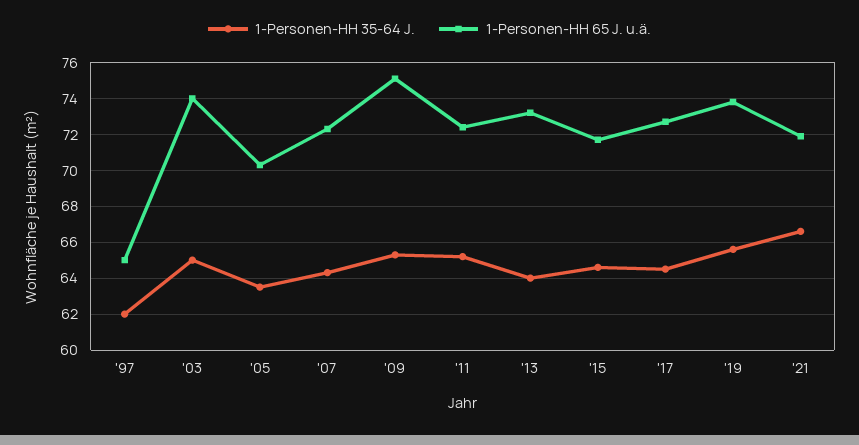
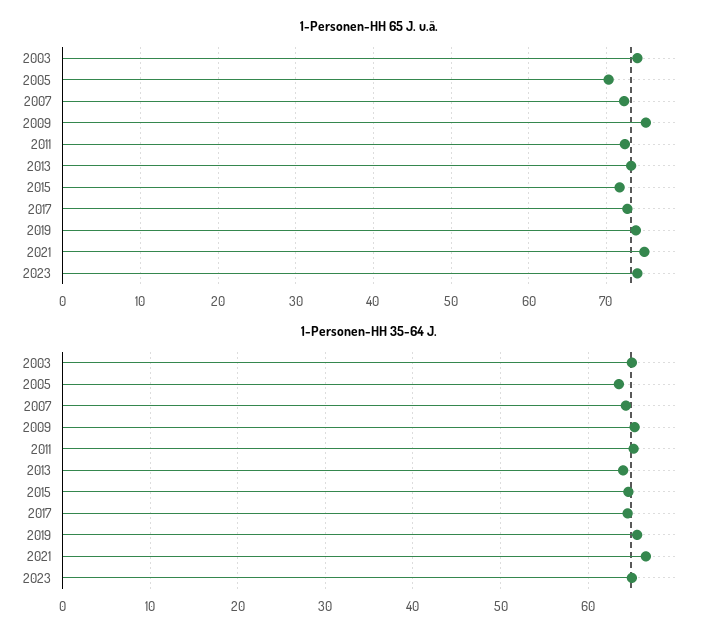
1-Personen-HH 35-64 J., '97: 62 -> none
1-Personen-HH 65 J. u.ä., '97: 65 -> none
1-Personen-HH 65 J. u.ä., '21: 72 -> 75
1-Personen-HH 65 J. u.ä., 2023: none -> 74
1-Personen-HH 35-64 J., 2023: none -> 65

